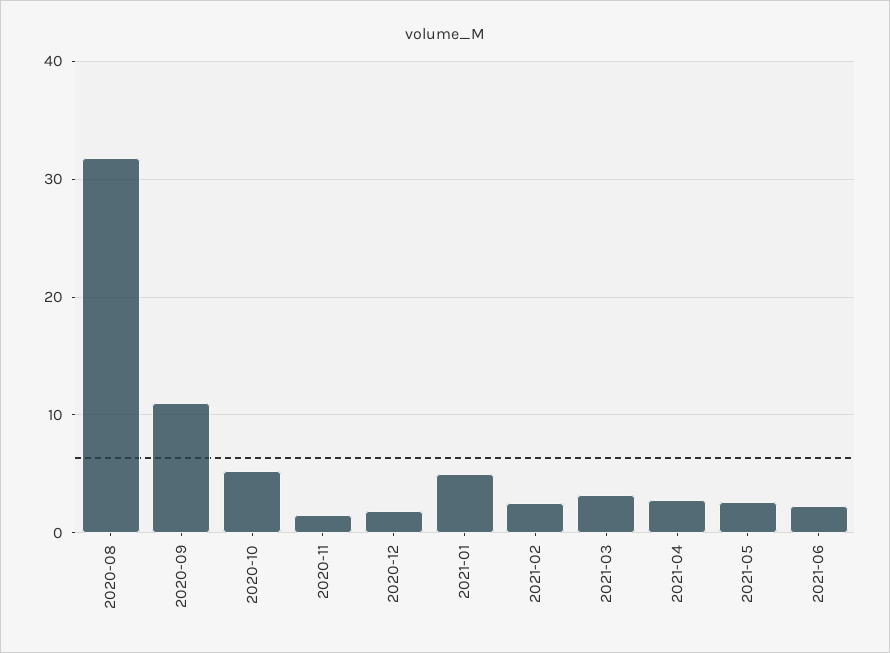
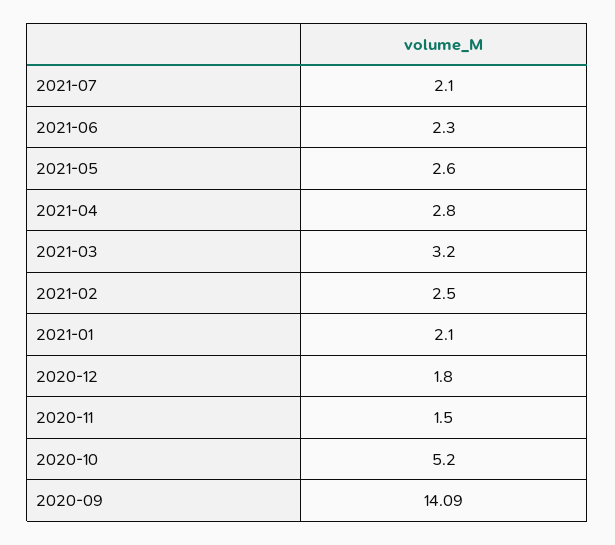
2020-08: 32 -> none
2020-09: 11 -> 14.09
2021-01: 5 -> 2.1
2021-07: none -> 2.1

